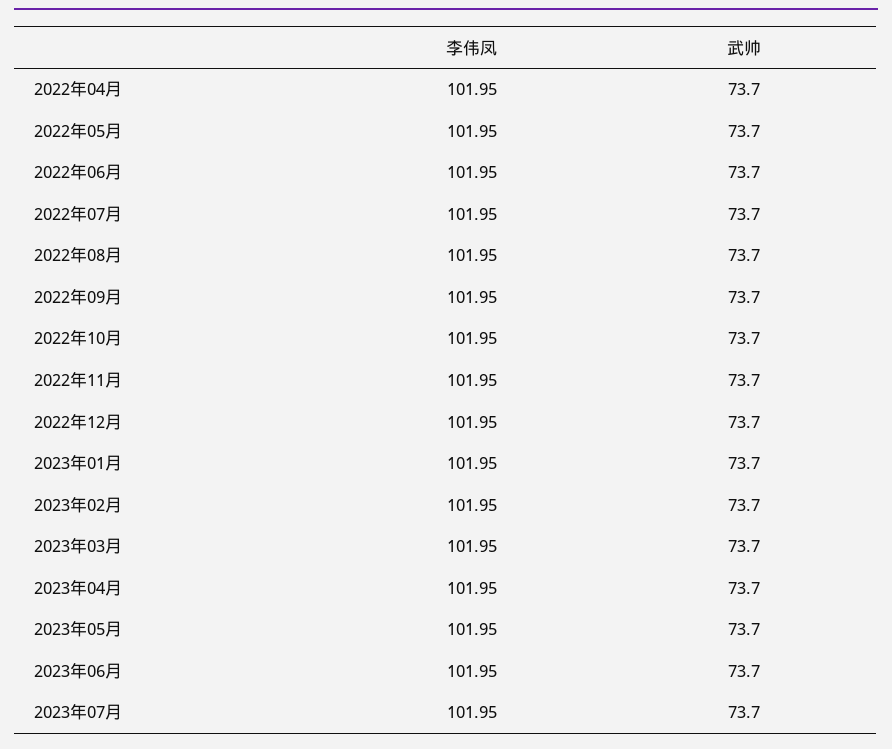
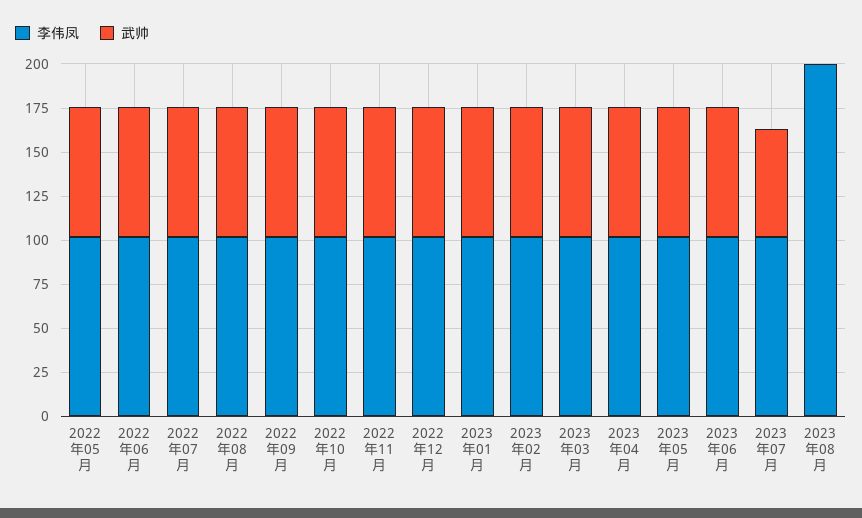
李伟凤, 2022年04月: 101.95 -> none
武帅, 2022年04月: 73.7 -> none
武帅, 2023年07月: 73.7 -> 60
李伟凤, 2023年08月: none -> 200
武帅, 2023年08月: none -> 0

